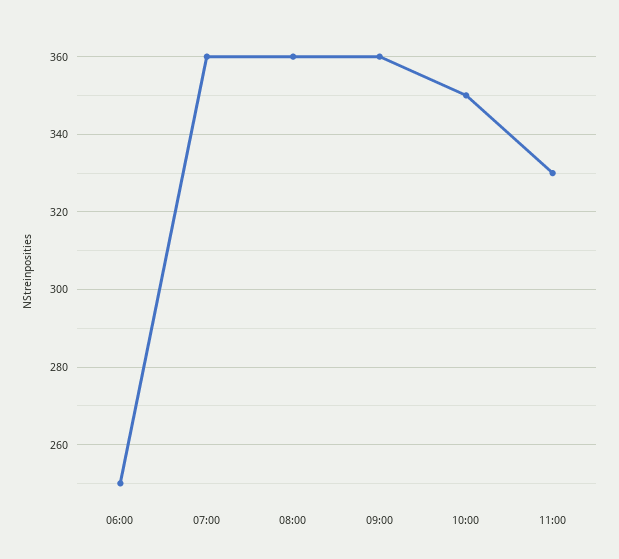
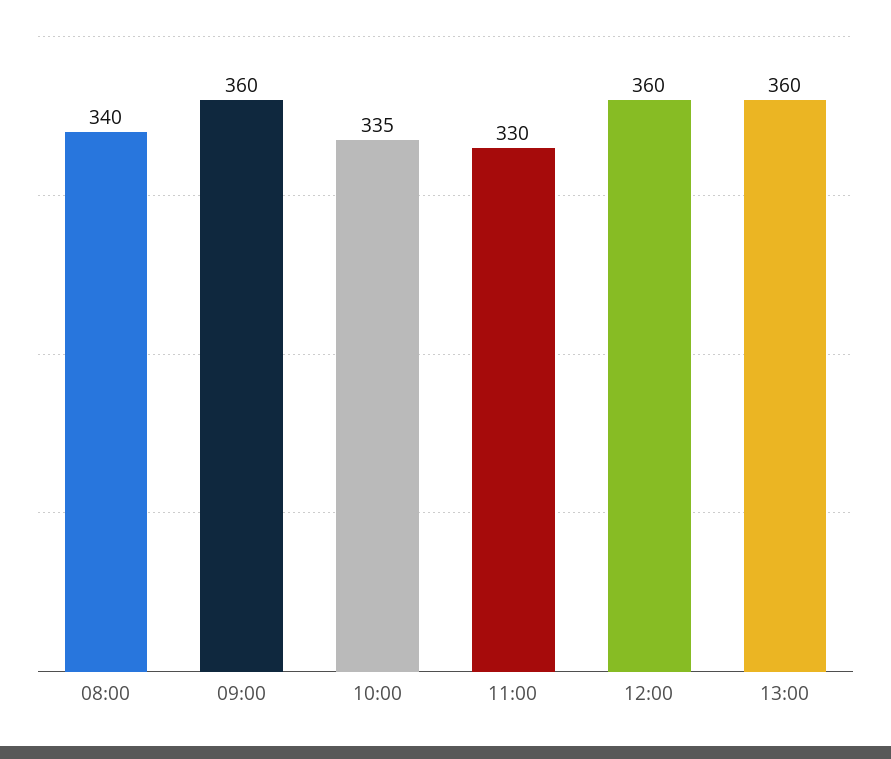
06:00: 250 -> none
07:00: 360 -> none
08:00: 360 -> 340
10:00: 350 -> 335
12:00: none -> 360
13:00: none -> 360

